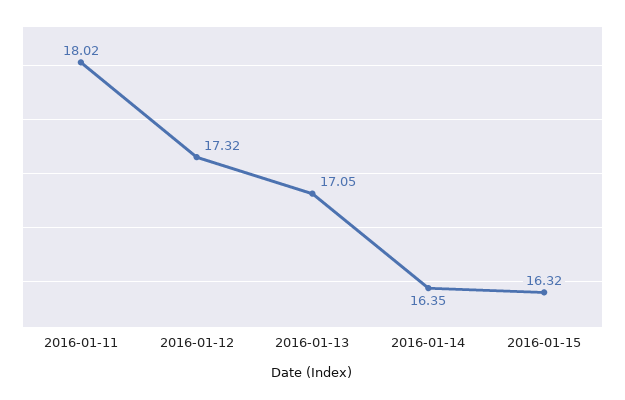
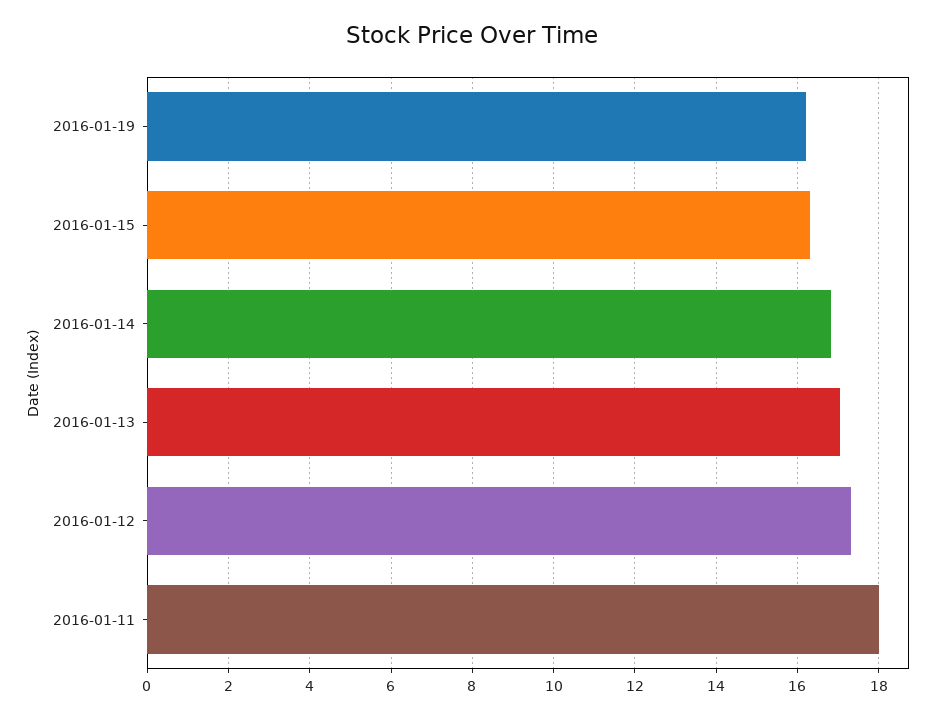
2016-01-14: 16.35 -> 16.8
2016-01-19: none -> 16.2

